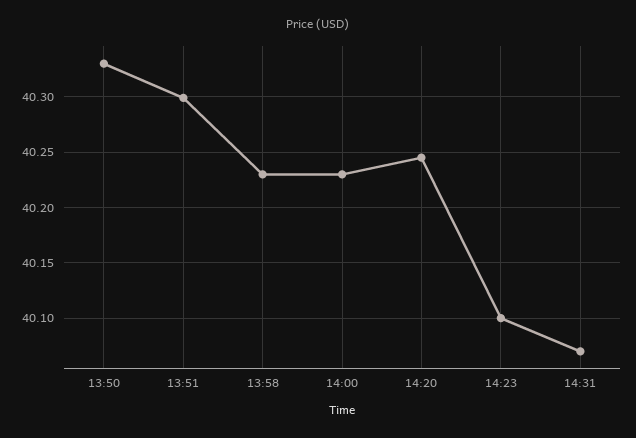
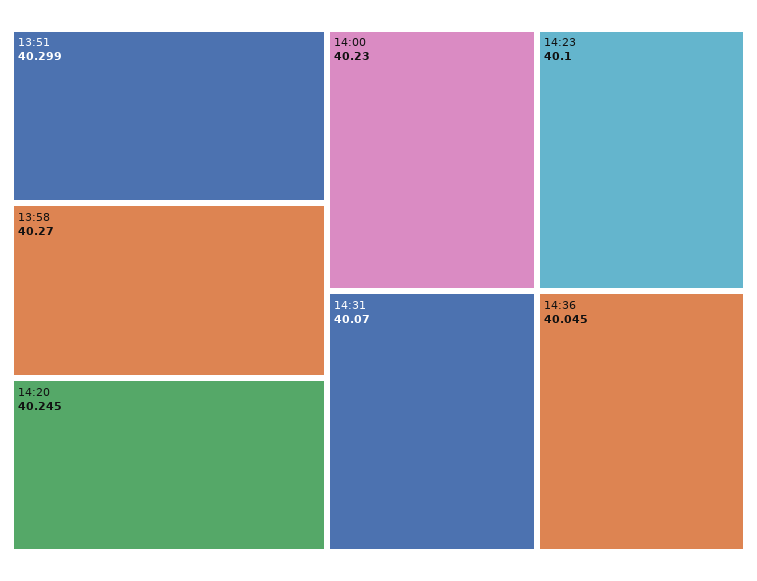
13:50: 40.33 -> none
13:58: 40.23 -> 40.27
14:36: none -> 40.045

